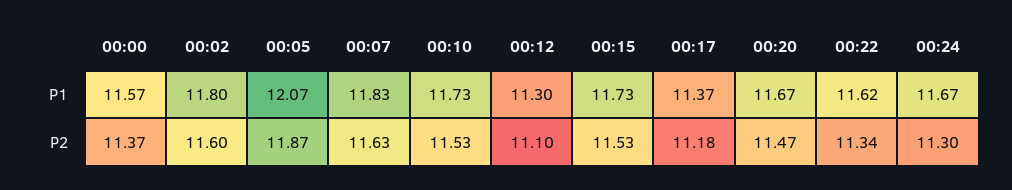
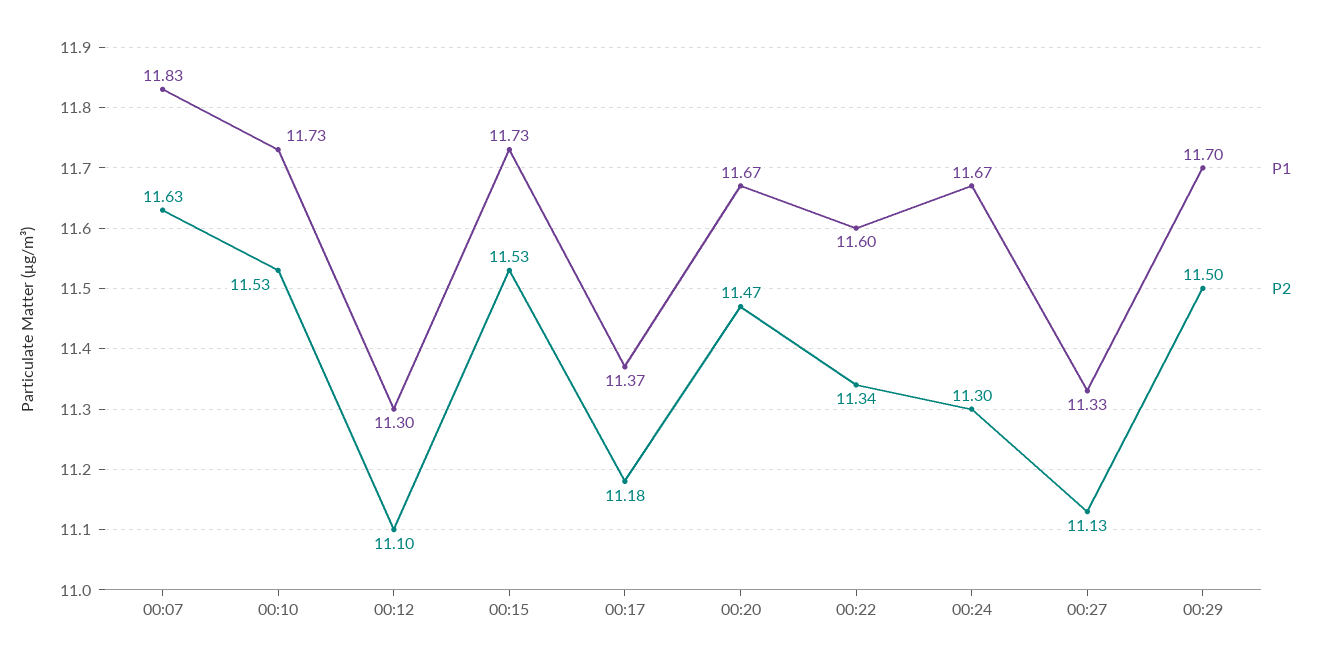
P1, 00:00: 11.57 -> none
P1, 00:02: 11.8 -> none
P1, 00:05: 12.07 -> none
P1, 00:22: 11.62 -> 11.6
P2, 00:00: 11.37 -> none
P2, 00:02: 11.6 -> none
P2, 00:05: 11.87 -> none
P1, 00:27: none -> 11.33
P2, 00:27: none -> 11.13
P1, 00:29: none -> 11.7
P2, 00:29: none -> 11.5

